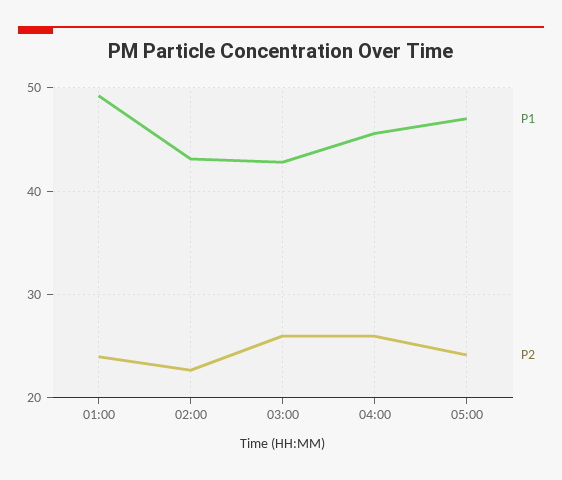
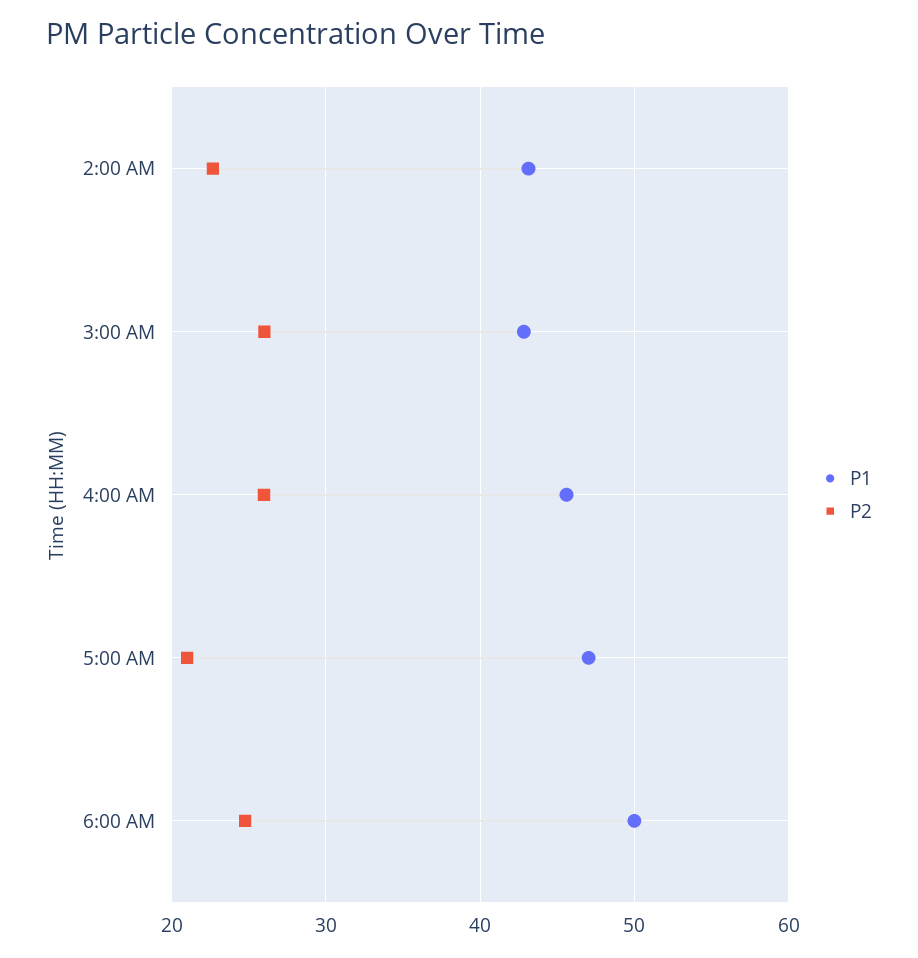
P1, 01:00: 49 -> none
P2, 01:00: 24 -> none
P2, 05:00: 24 -> 21
P1, 6:00 AM: none -> 50
P2, 6:00 AM: none -> 25

